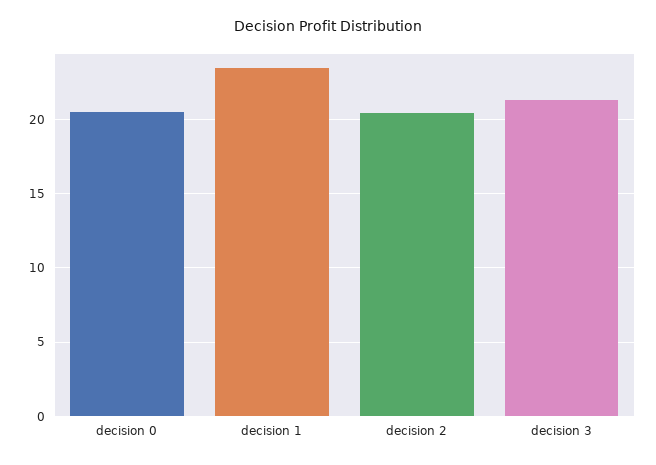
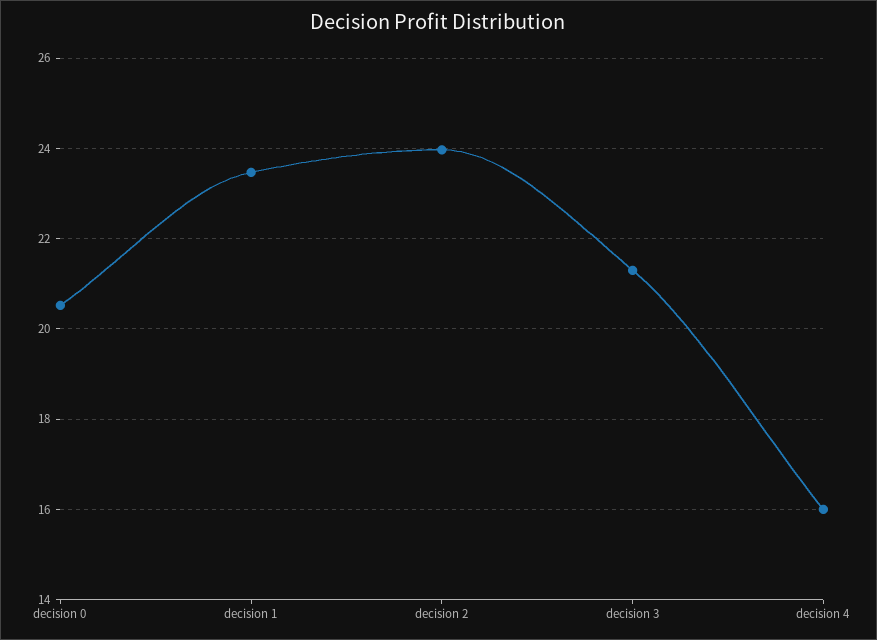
decision 2: 20.5 -> 24
decision 4: none -> 16

